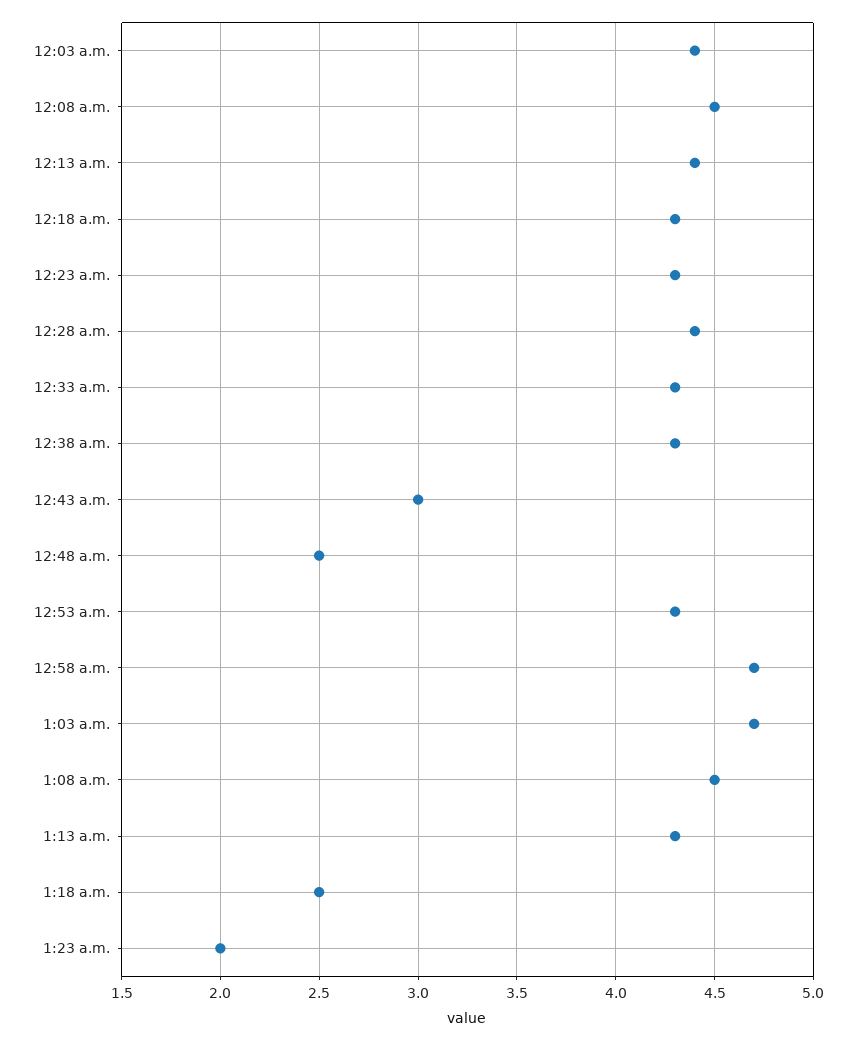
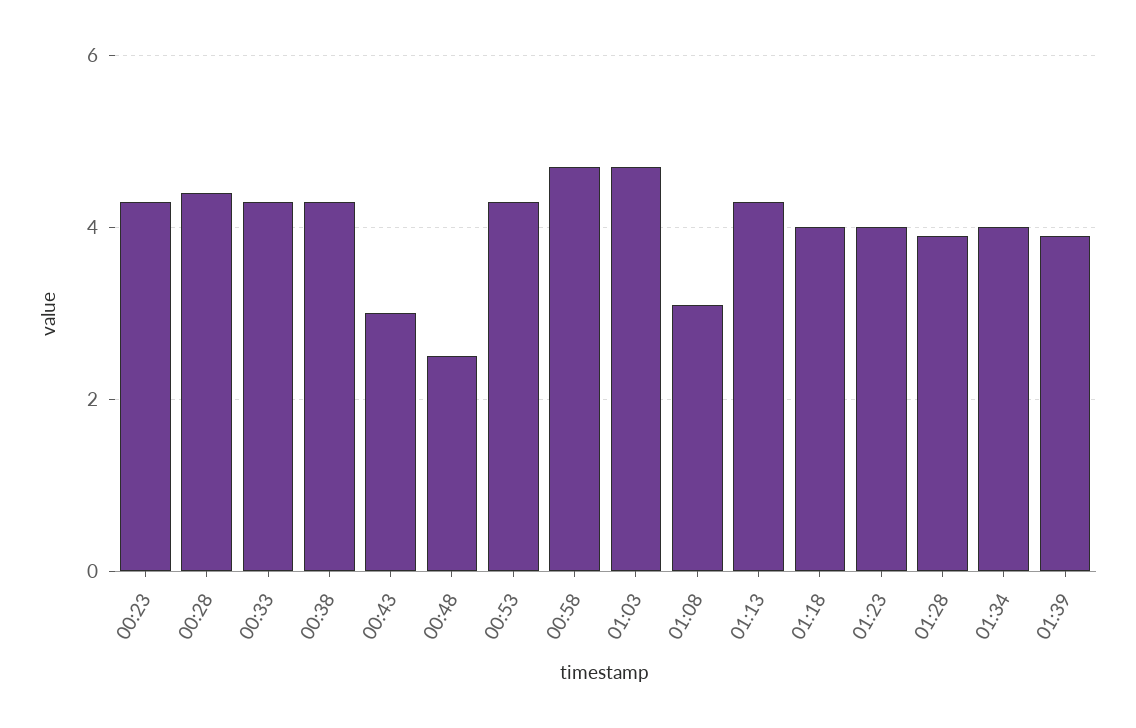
12:03 a.m.: 4.4 -> none
12:08 a.m.: 4.5 -> none
12:13 a.m.: 4.4 -> none
12:18 a.m.: 4.3 -> none
1:08 a.m.: 4.5 -> 3
1:18 a.m.: 2.5 -> 4
1:23 a.m.: 2 -> 4
01:28: none -> 4
01:34: none -> 4
01:39: none -> 4

